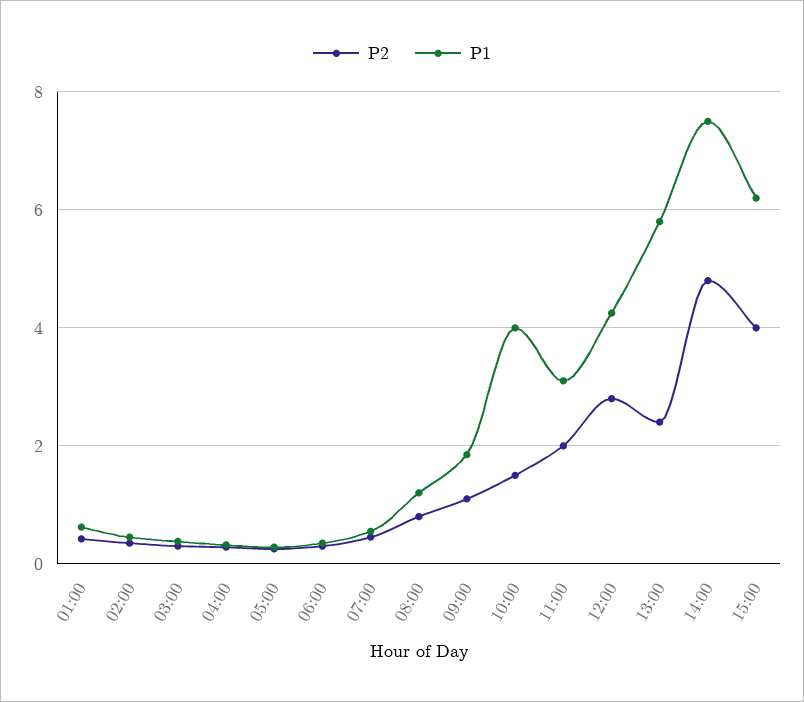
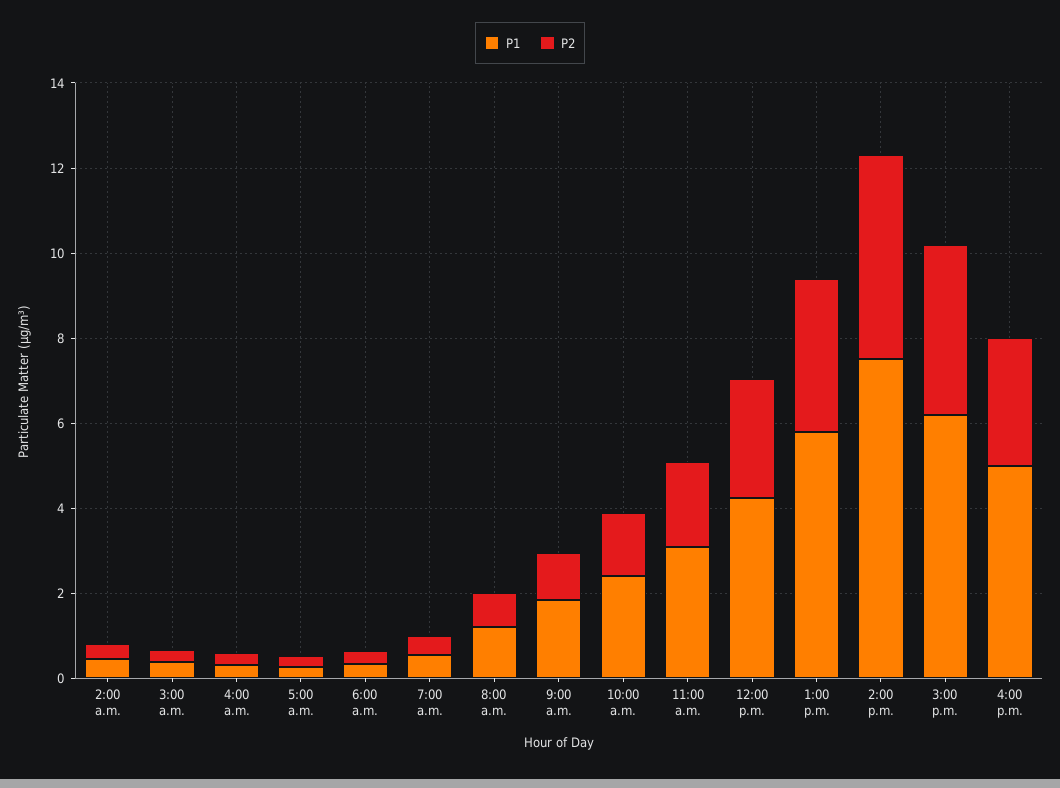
P2, 01:00: 0.4 -> none
P1, 01:00: 0.6 -> none
P1, 10:00: 4 -> 2.5
P2, 13:00: 2.4 -> 3.5
P1, 4:00 p.m.: none -> 5
P2, 4:00 p.m.: none -> 3

